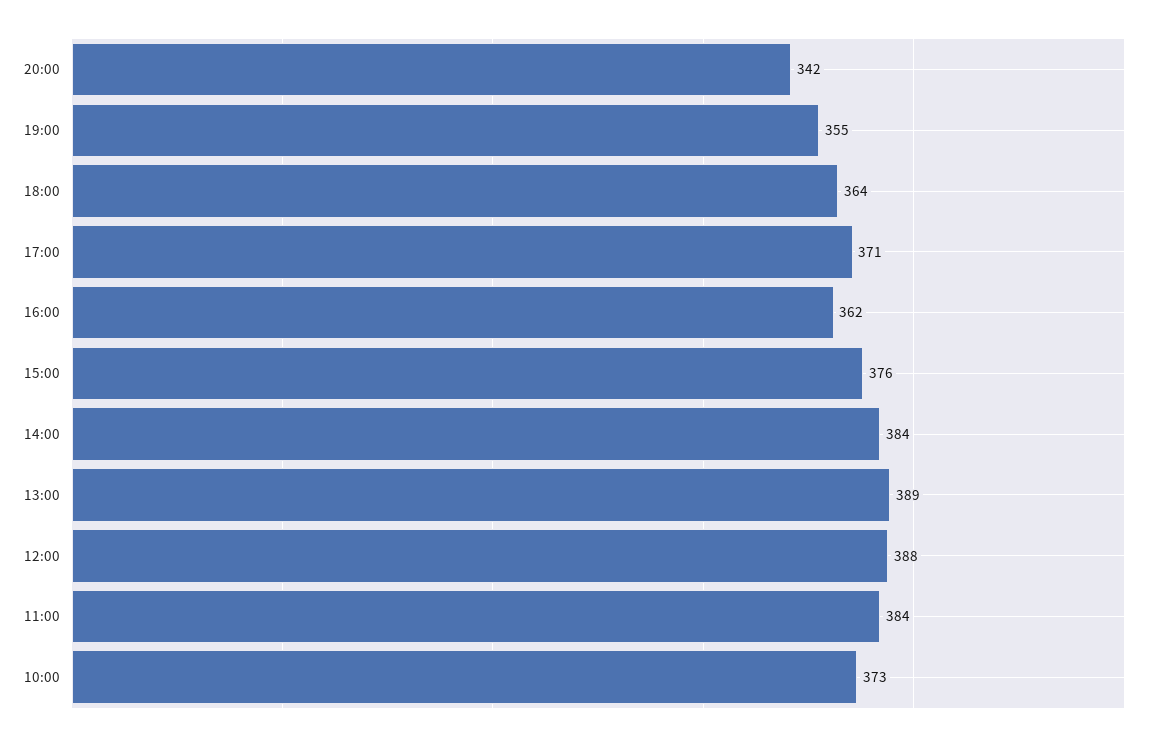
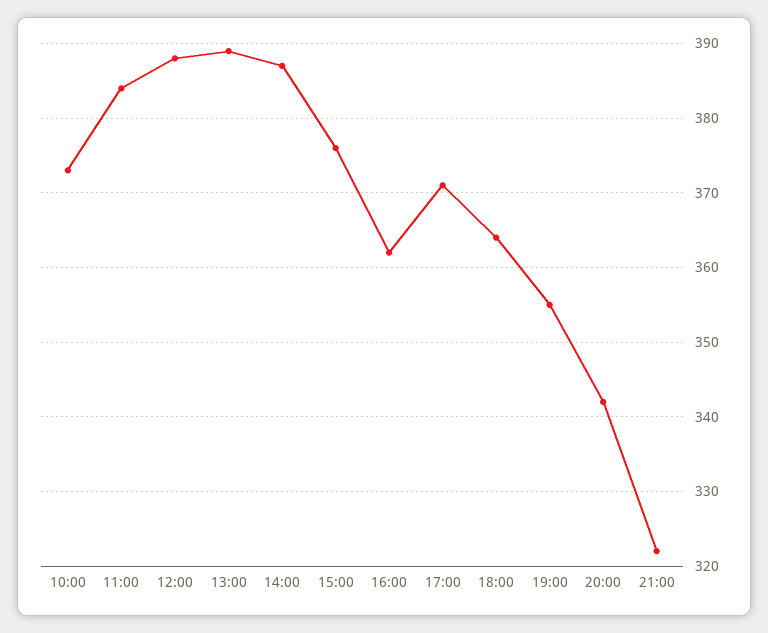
14:00: 384 -> 387
21:00: none -> 322

